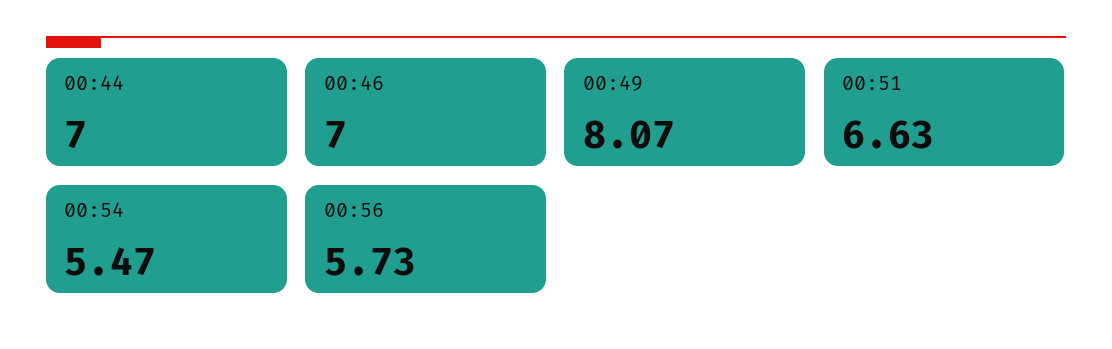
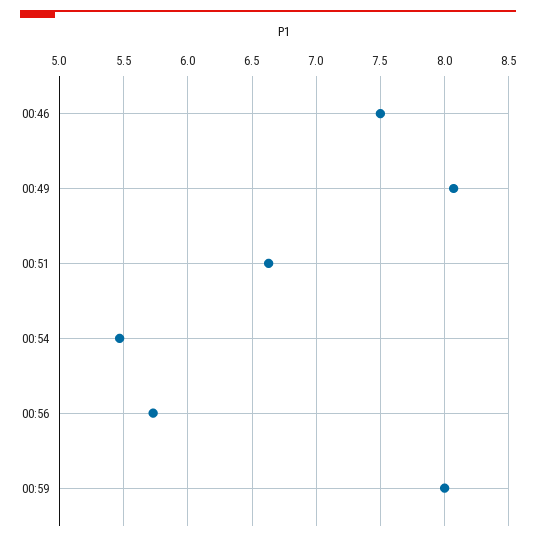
00:44: 7 -> none
00:46: 7 -> 7.5
00:59: none -> 8

